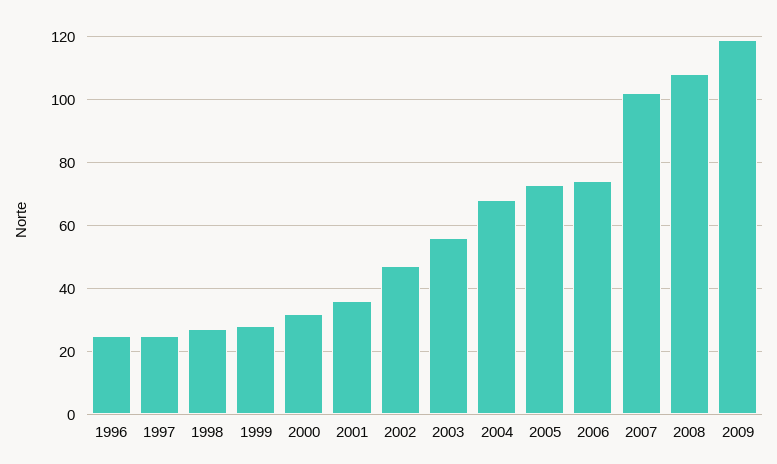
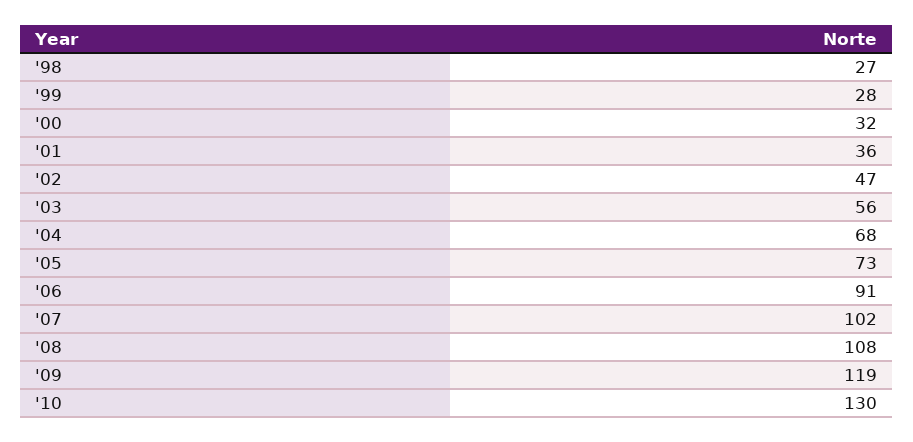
1996: 25 -> none
1997: 25 -> none
2006: 75 -> 91
'10: none -> 130

